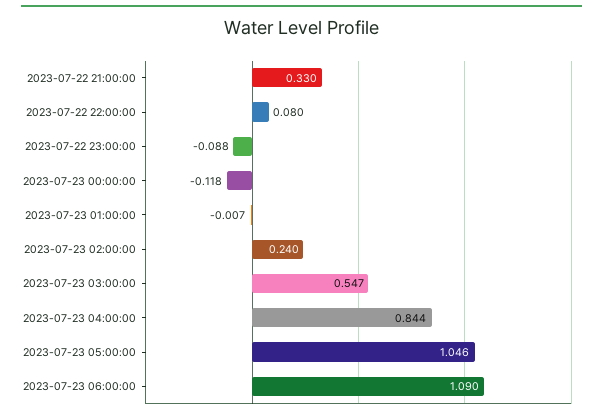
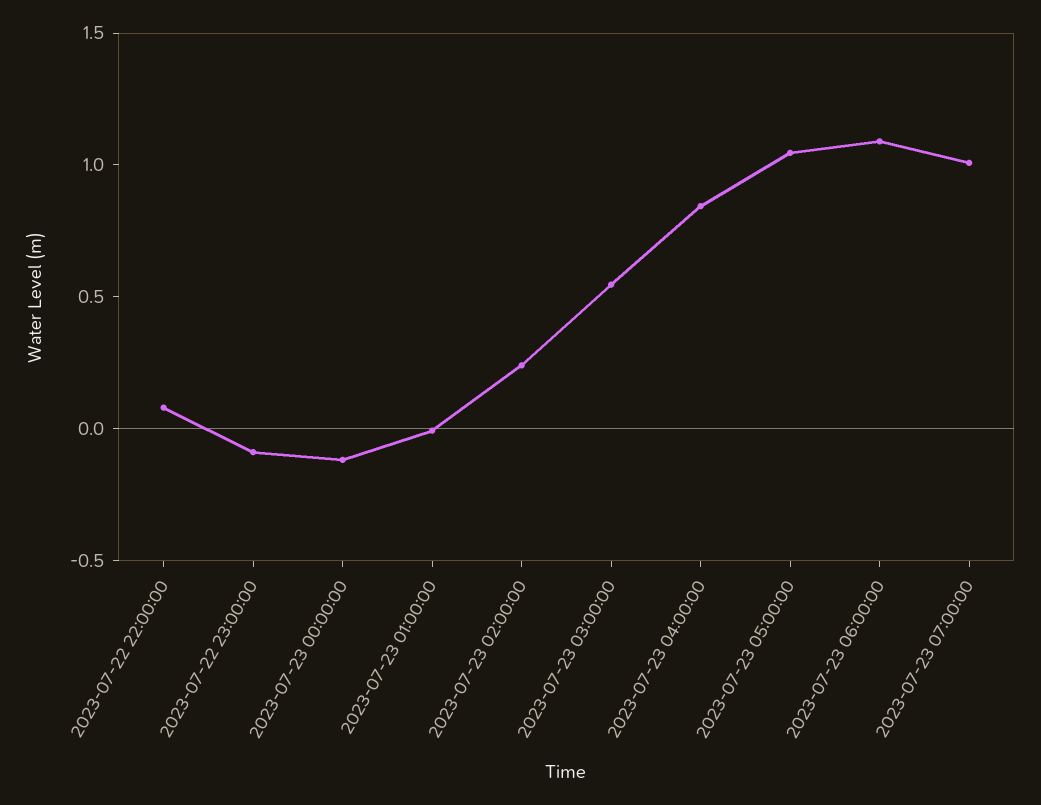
2023-07-22 21:00:00: 0.33 -> none
2023-07-23 07:00:00: none -> 1

